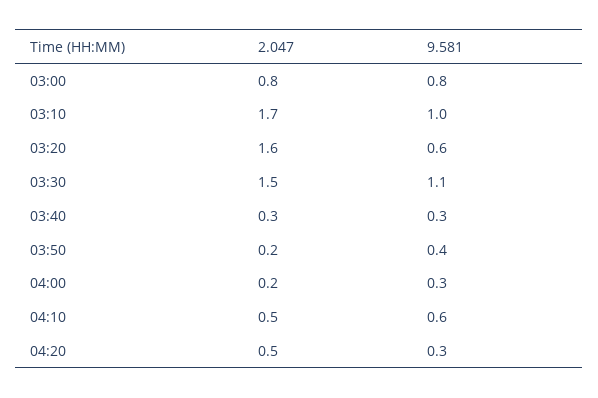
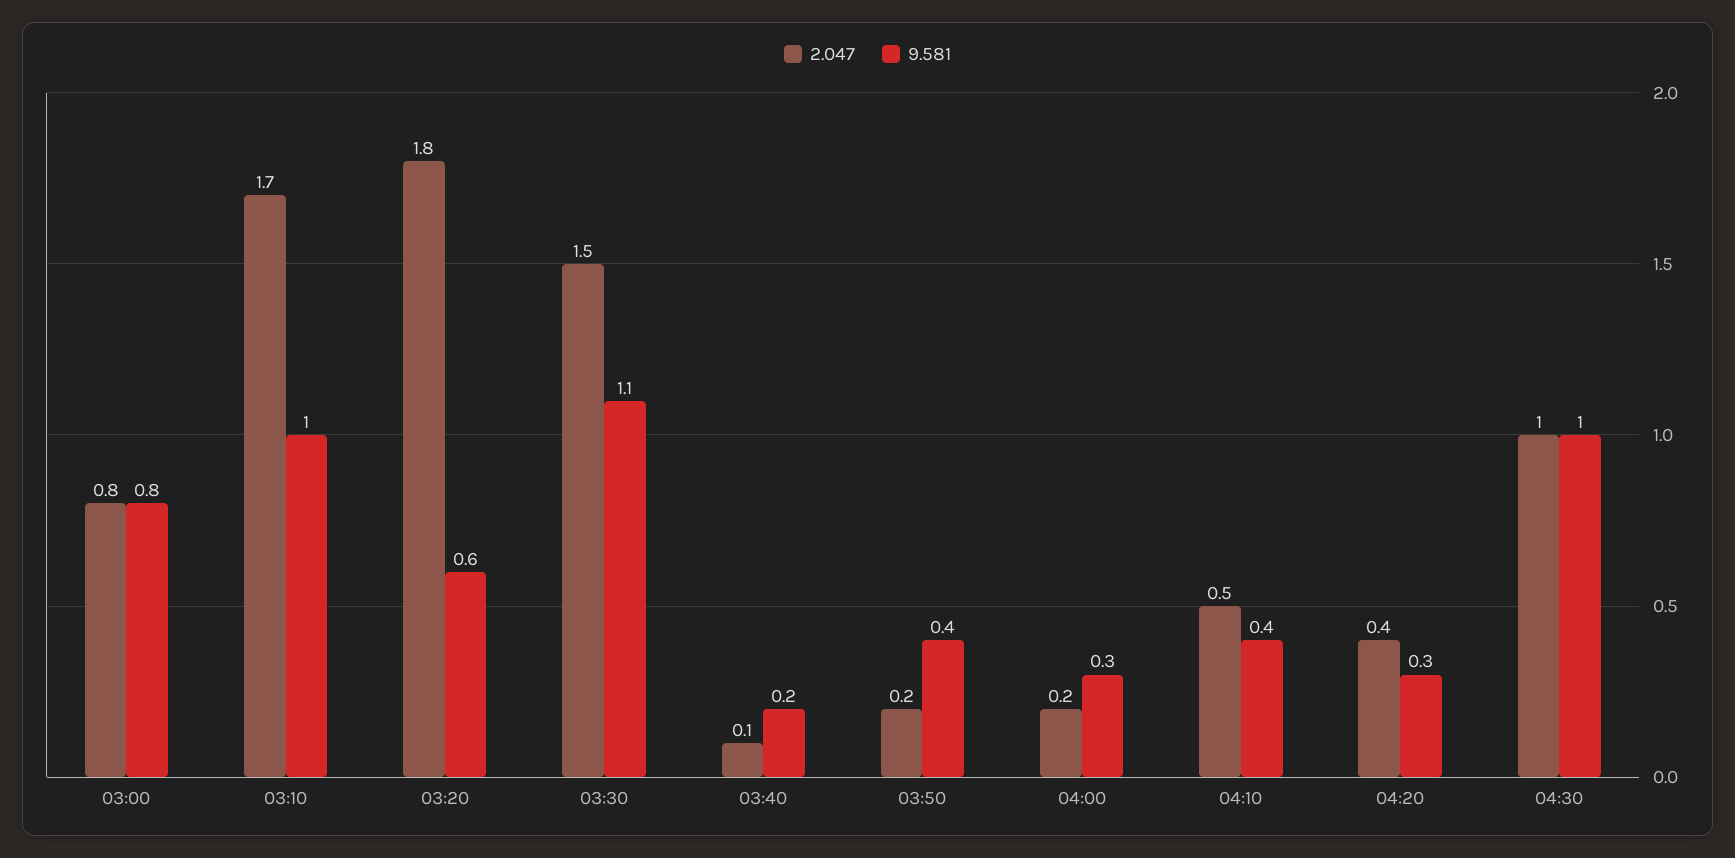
2.047, 03:20: 1.6 -> 1.8
2.047, 03:40: 0.3 -> 0.1
9.581, 03:40: 0.3 -> 0.2
9.581, 04:10: 0.6 -> 0.4
2.047, 04:20: 0.5 -> 0.4
2.047, 04:30: none -> 1
9.581, 04:30: none -> 1

